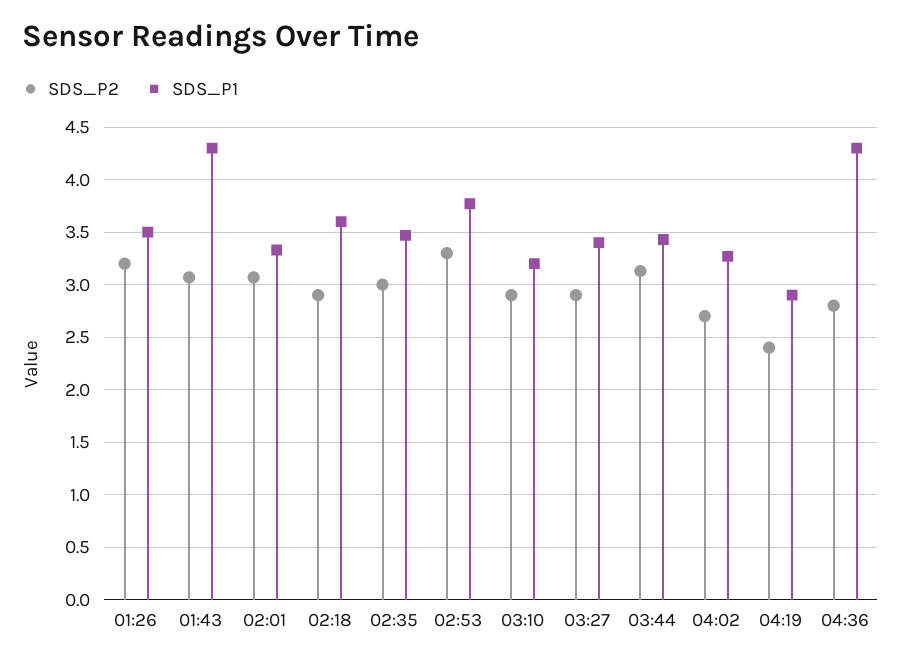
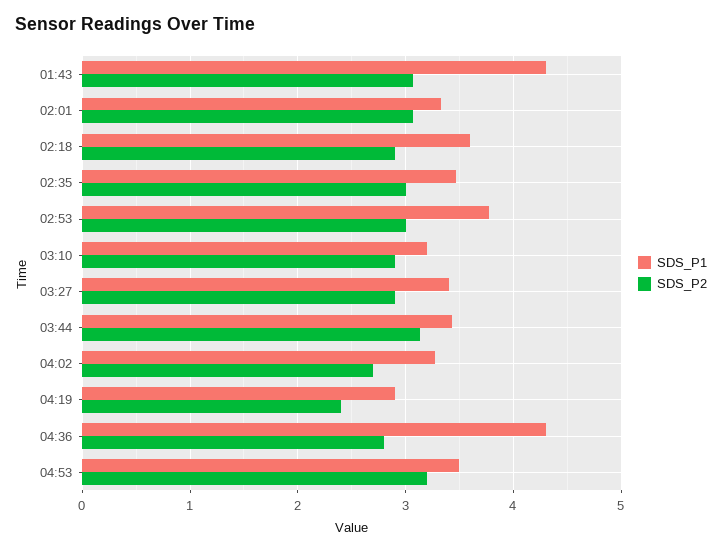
SDS_P2, 01:26: 3.2 -> none
SDS_P1, 01:26: 3.5 -> none
SDS_P2, 02:53: 3.3 -> 3
SDS_P1, 04:53: none -> 3.5
SDS_P2, 04:53: none -> 3.2

